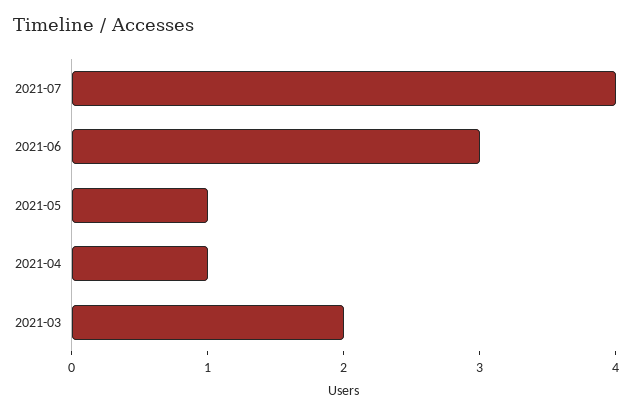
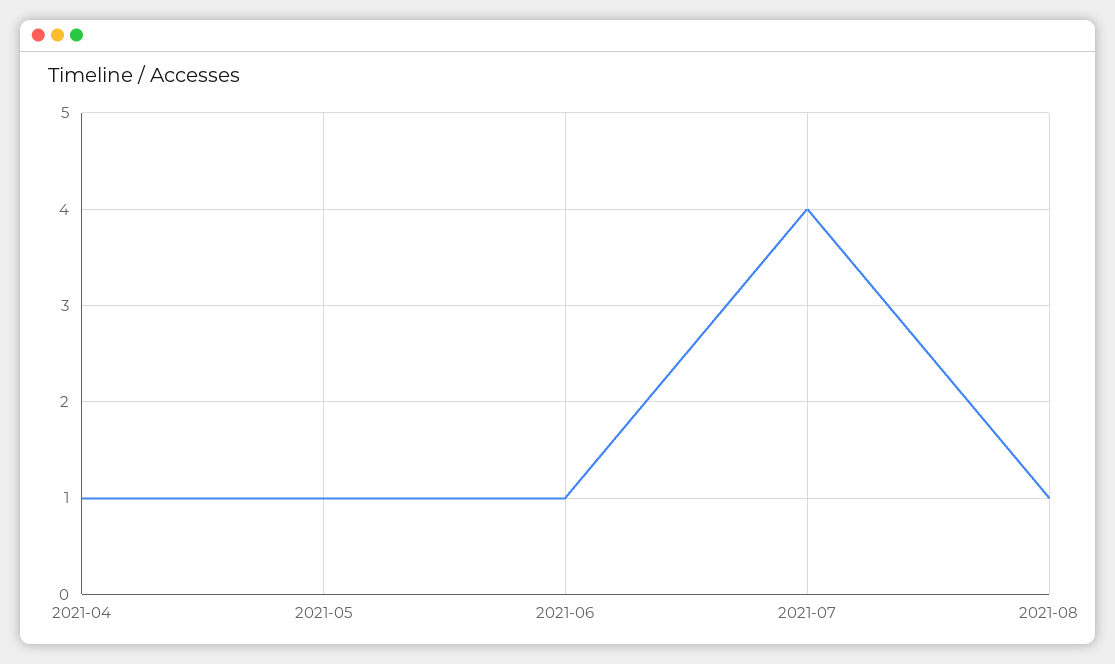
2021-06: 3 -> 1
2021-03: 2 -> none
2021-08: none -> 1

